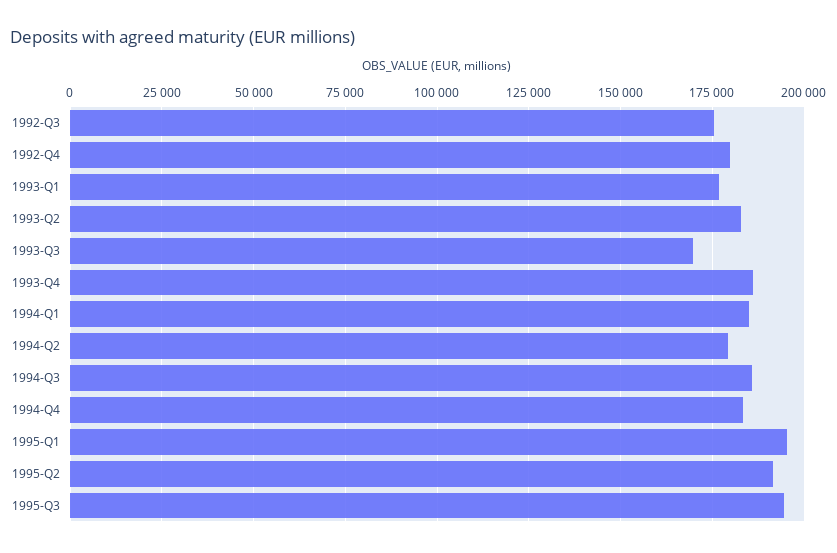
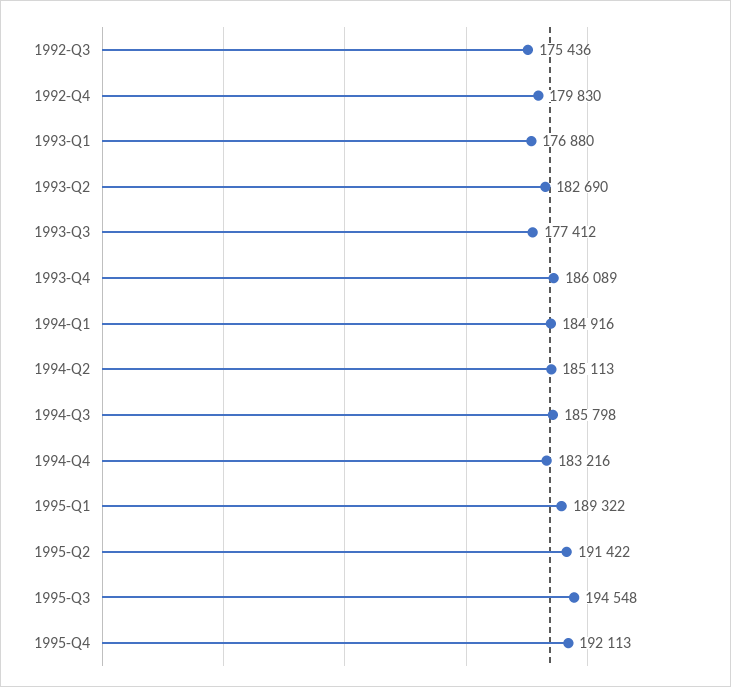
1993-Q3: 170000 -> 177412
1994-Q2: 180000 -> 185113
1995-Q1: 195000 -> 189322
1995-Q4: none -> 192113

